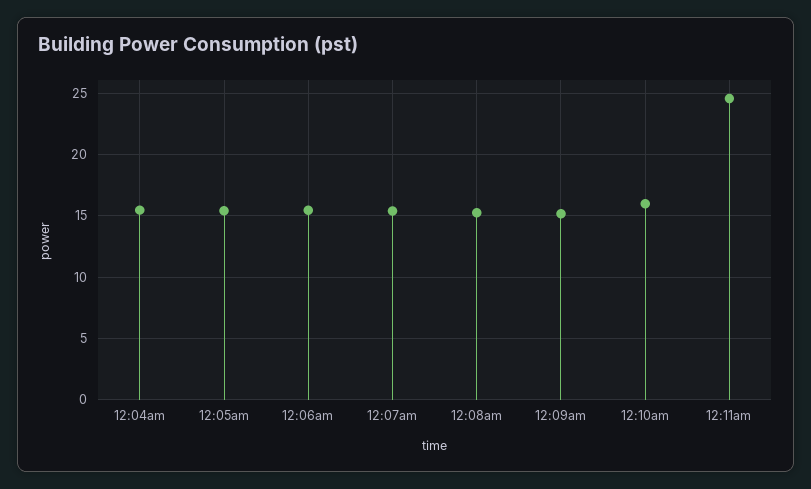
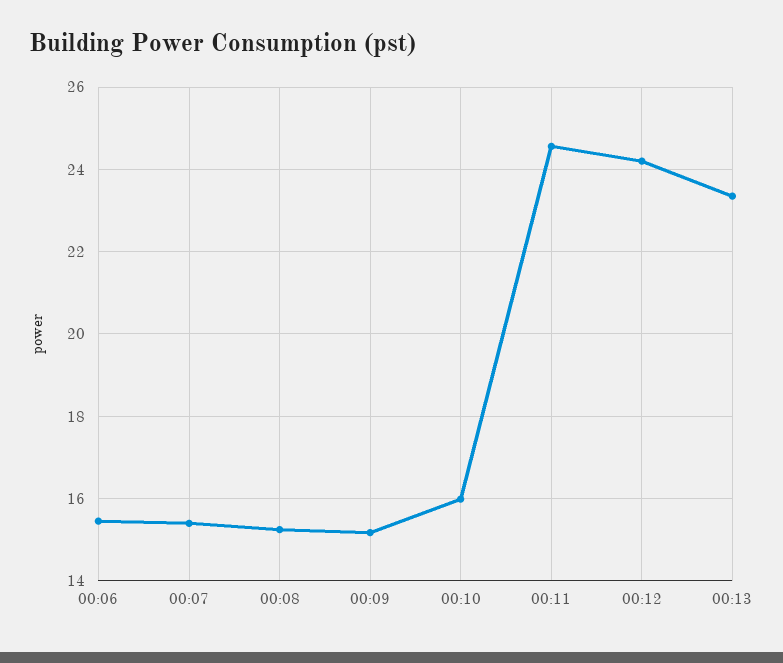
12:04am: 15.5 -> none
12:05am: 15.5 -> none
00:12: none -> 24.2
00:13: none -> 23.4

